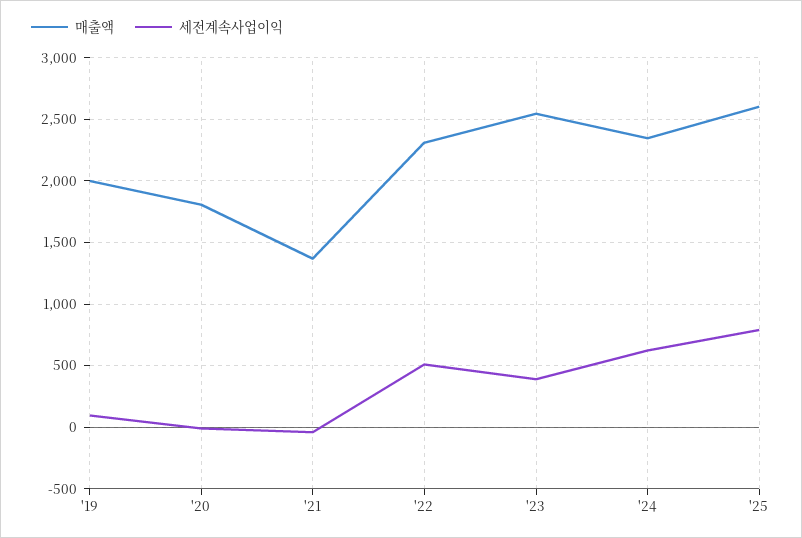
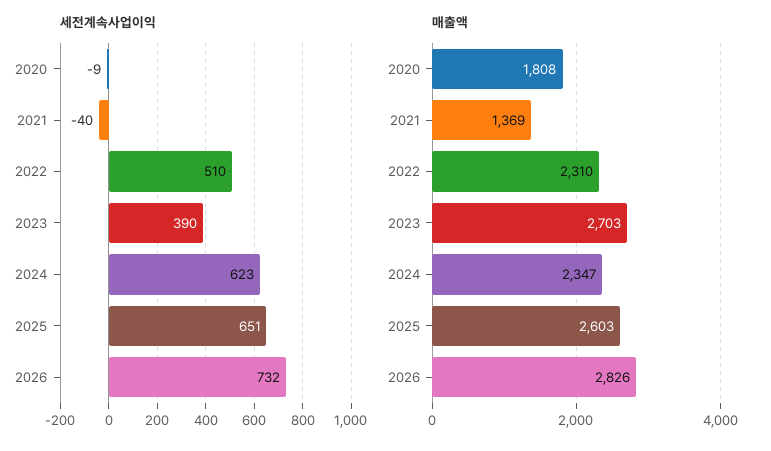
매출액, '19: 2000 -> none
세전계속사업이익, '19: 100 -> none
매출액, '23: 2550 -> 2703
세전계속사업이익, '25: 800 -> 651
세전계속사업이익, 2026: none -> 732
매출액, 2026: none -> 2826

